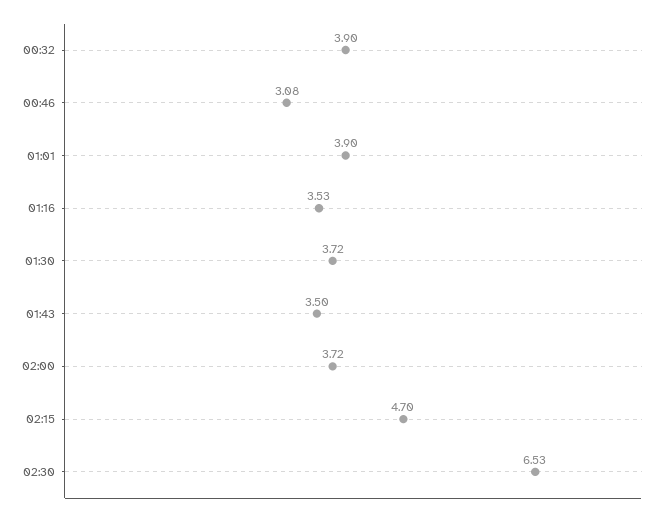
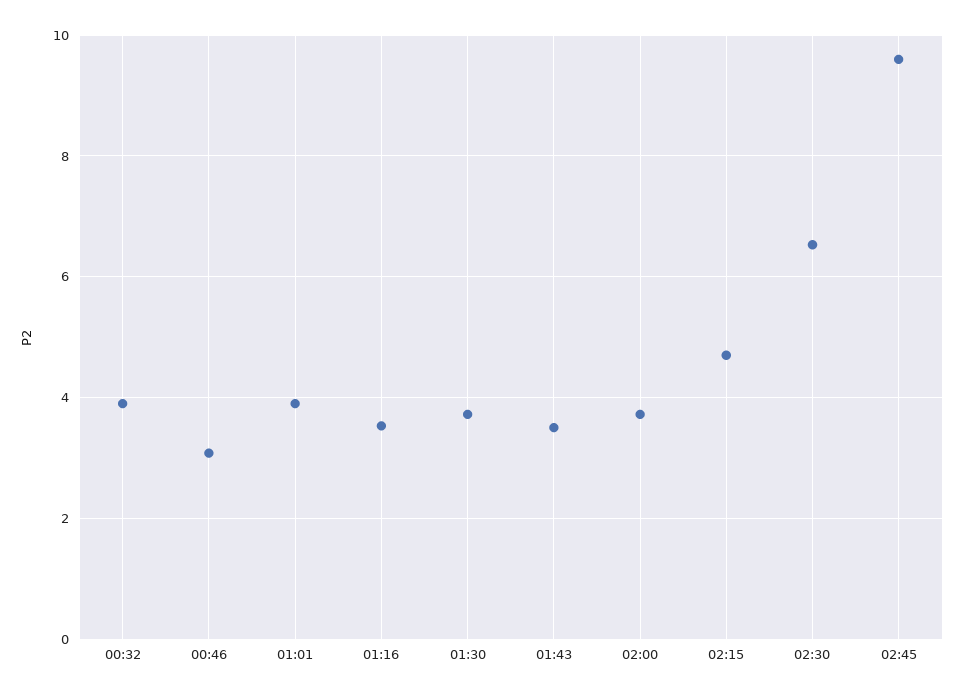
02:45: none -> 9.6

